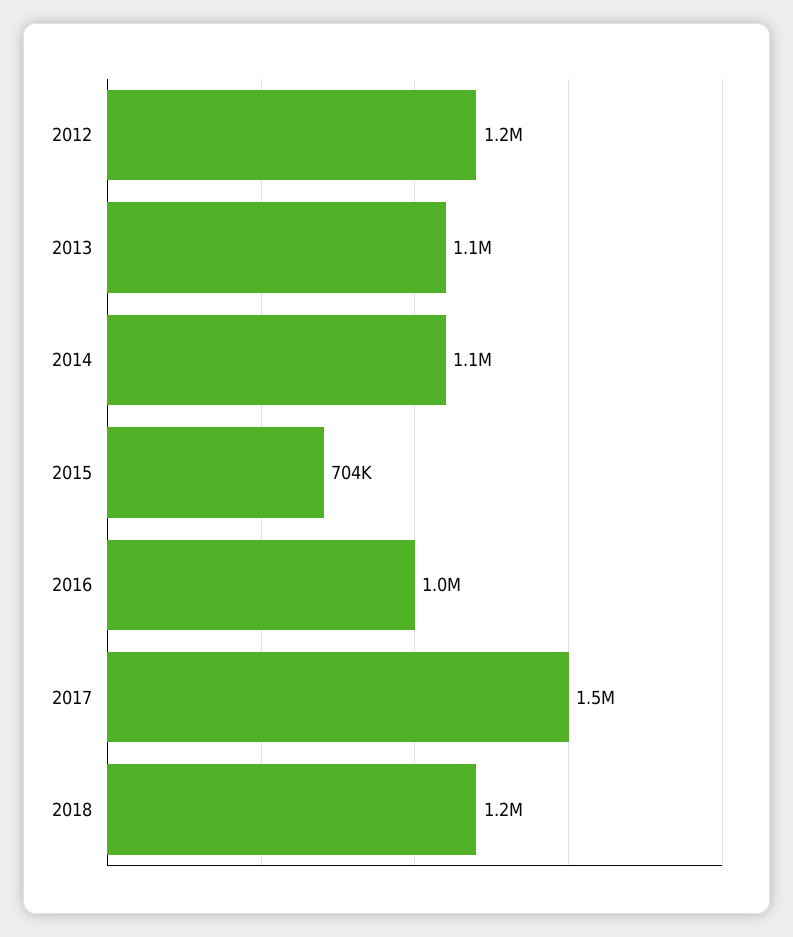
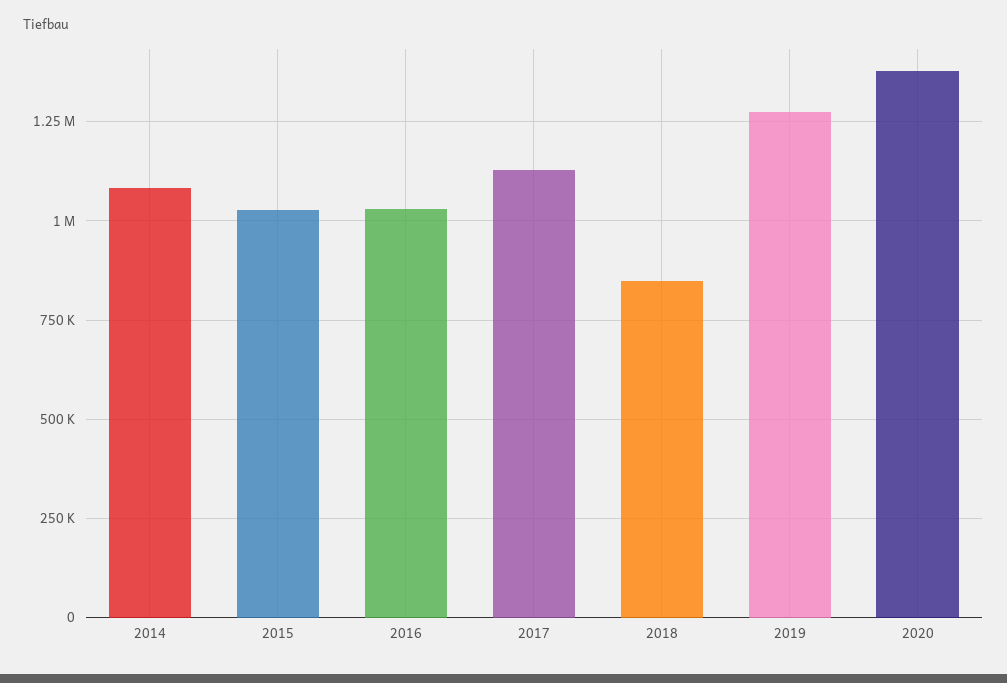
2012: 1200000 -> none
2013: 1100000 -> none
2015: 704000 -> 1025000
2017: 1500000 -> 1125000
2018: 1200000 -> 850000
2019: none -> 1275000
2020: none -> 1375000

